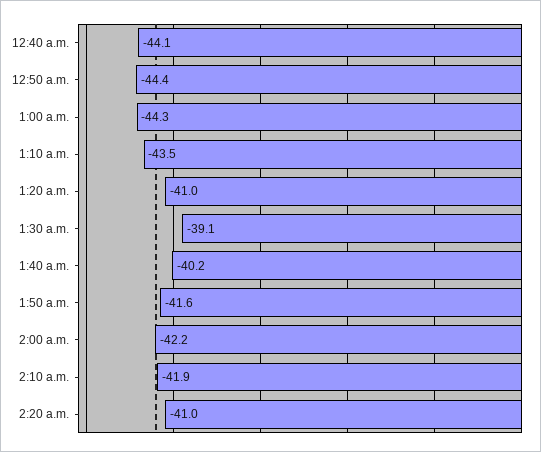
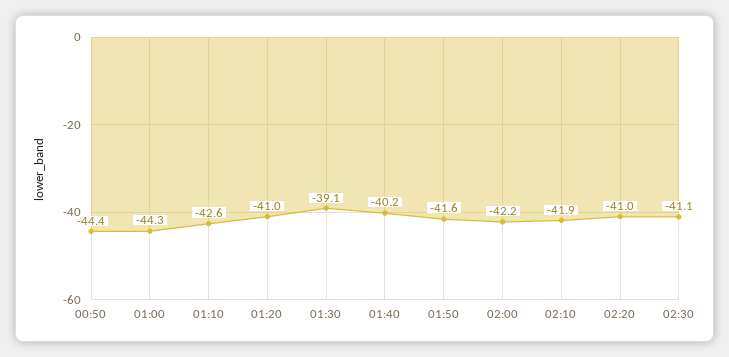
12:40 a.m.: -44.1 -> none
1:10 a.m.: -43.5 -> -42.6
02:30: none -> -41.1

